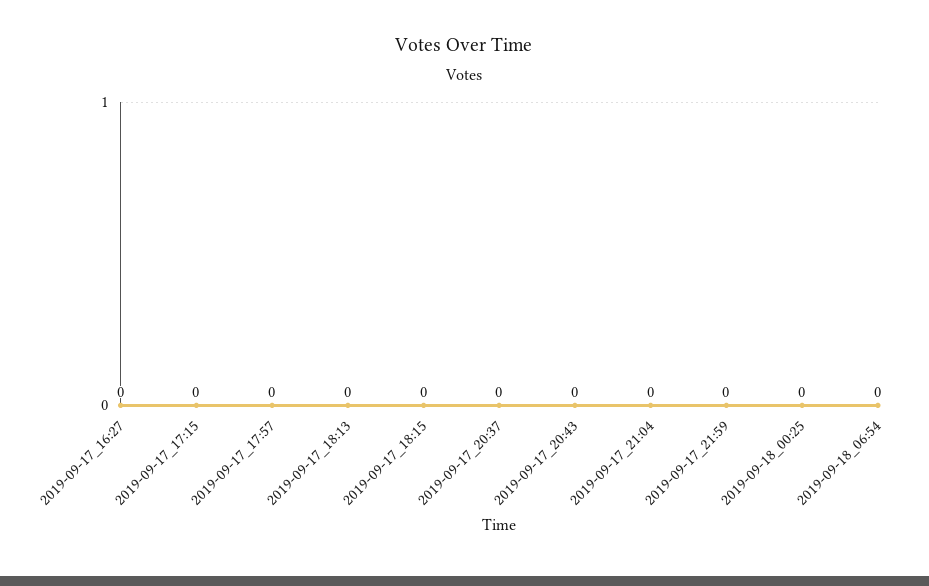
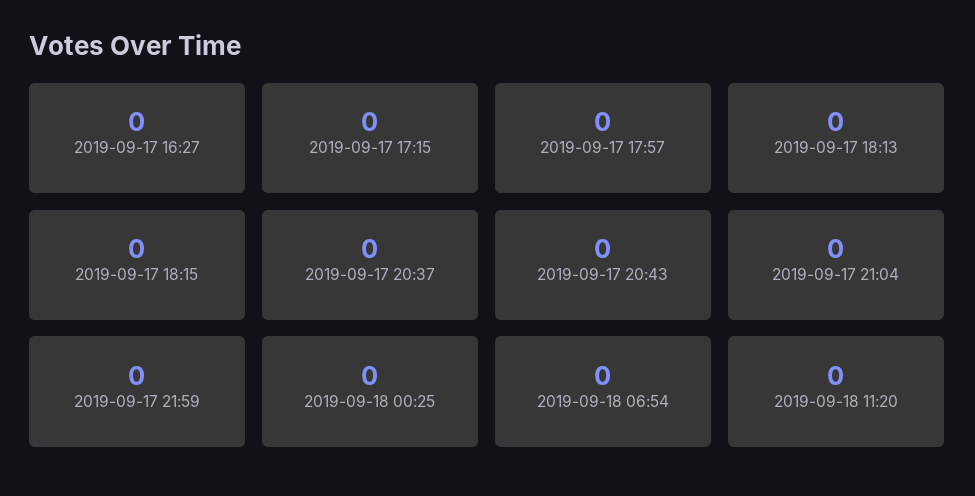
2019-09-18 11:20: none -> 0

